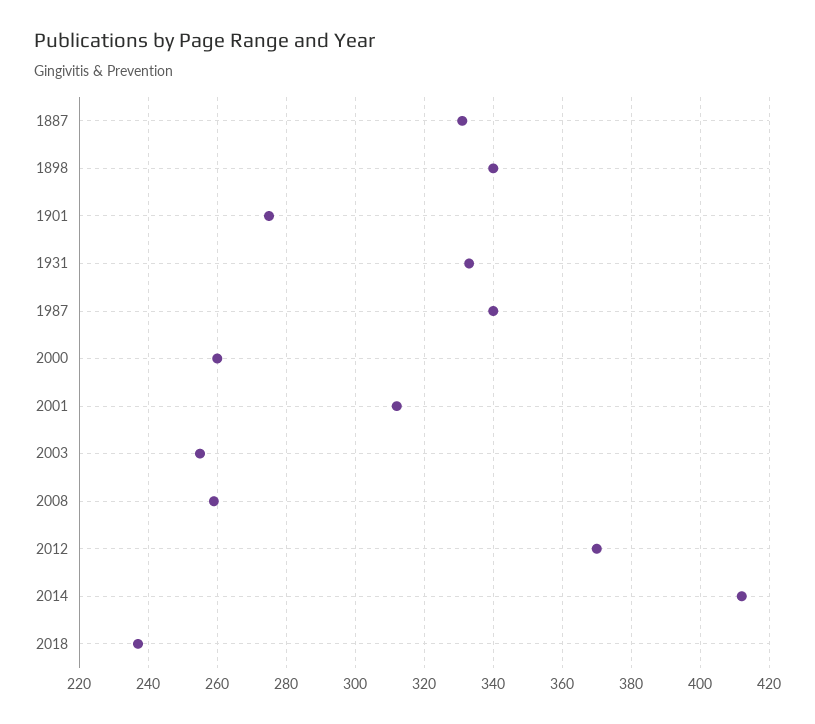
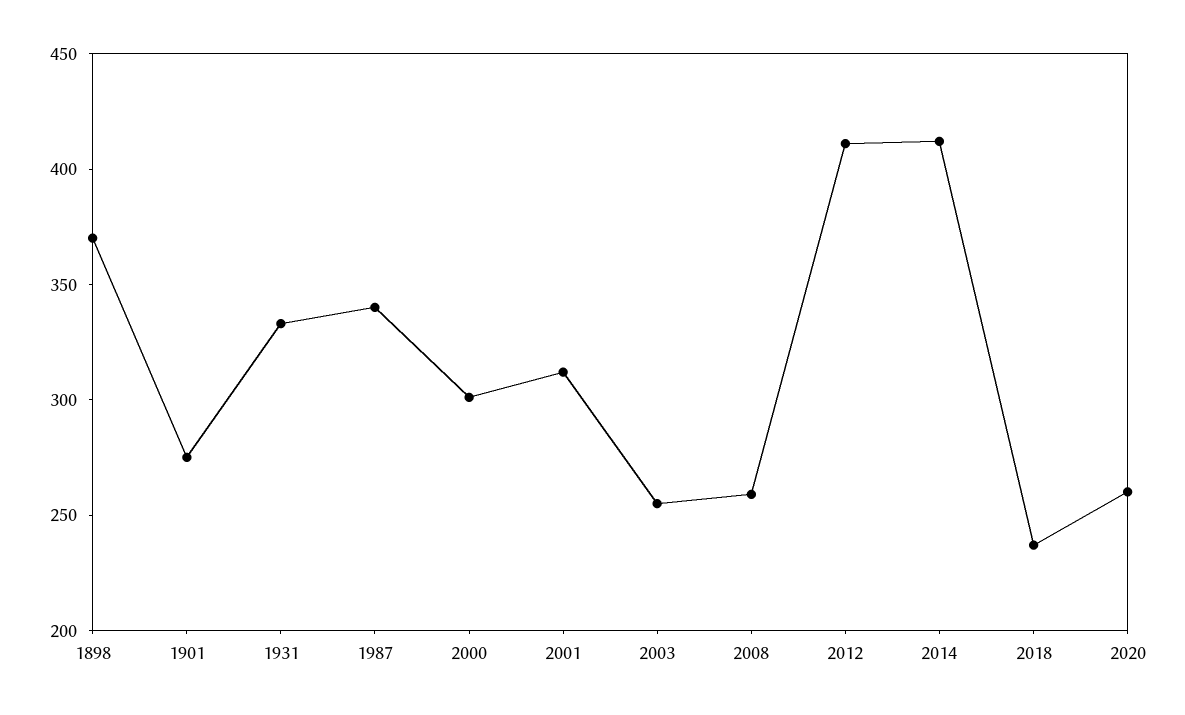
1887: 330 -> none
1898: 340 -> 370
2000: 260 -> 300
2012: 370 -> 410
2020: none -> 260

